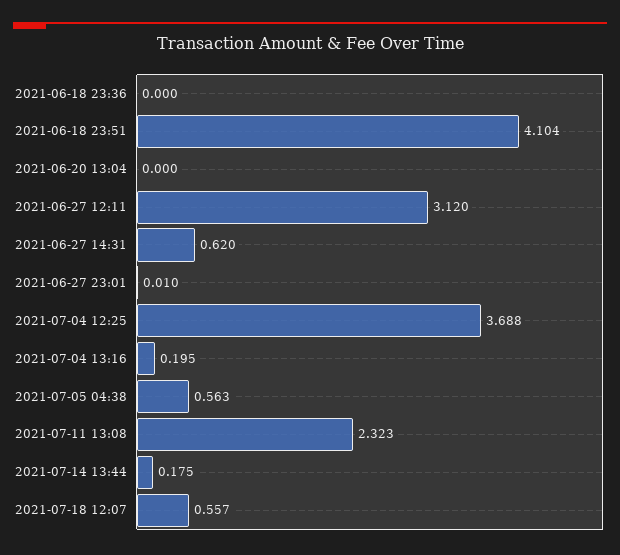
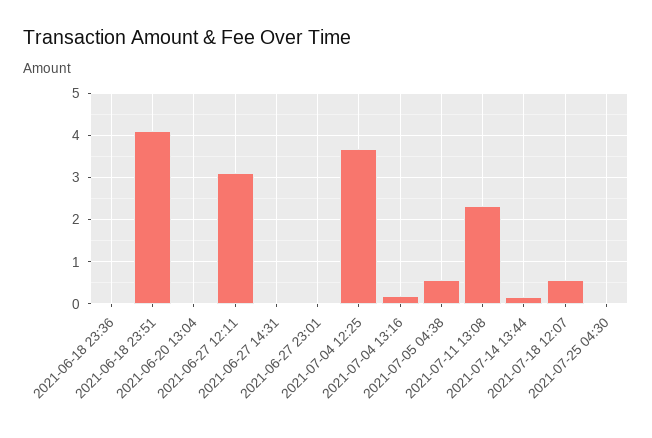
2021-06-27 14:31: 0.62 -> 0
2021-07-25 04:30: none -> 0

